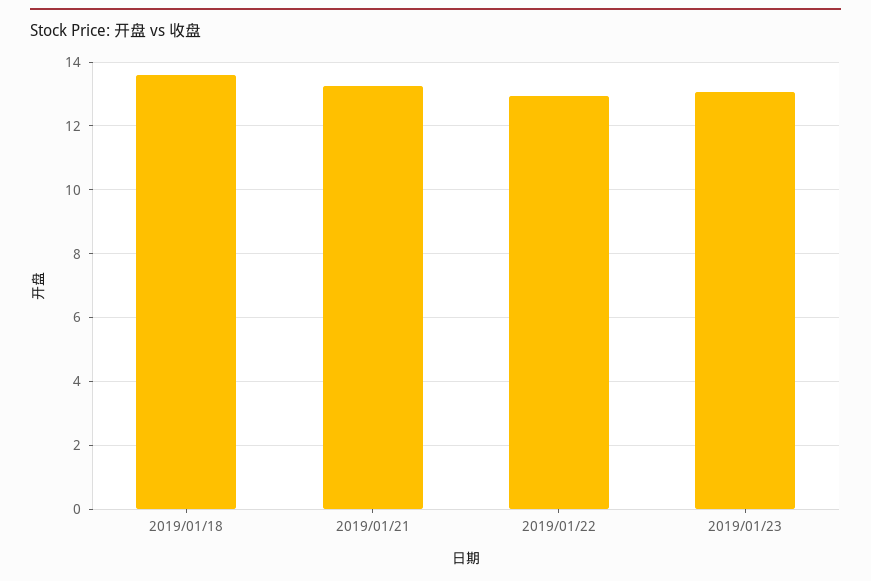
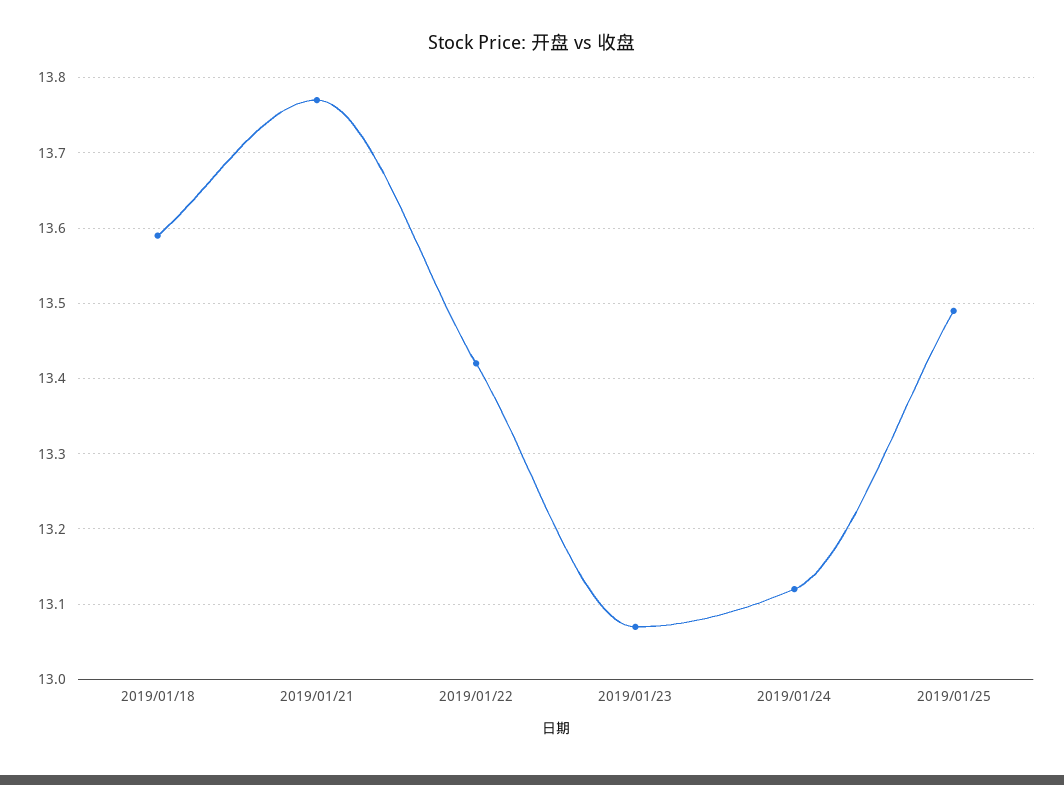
2019/01/21: 13.2 -> 13.77
2019/01/22: 13 -> 13.42
2019/01/24: none -> 13.12
2019/01/25: none -> 13.49

